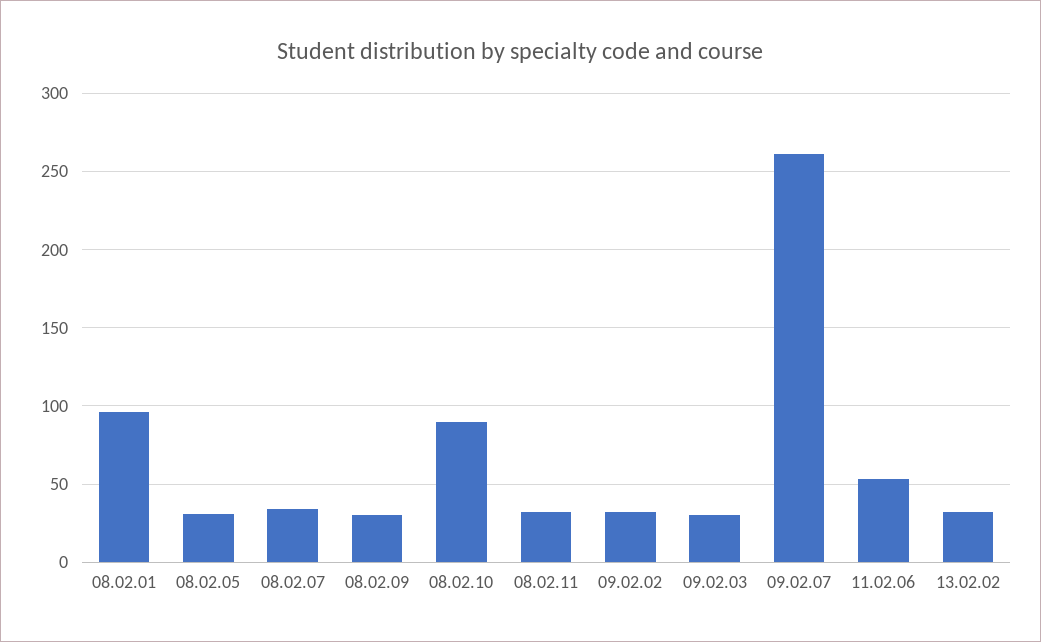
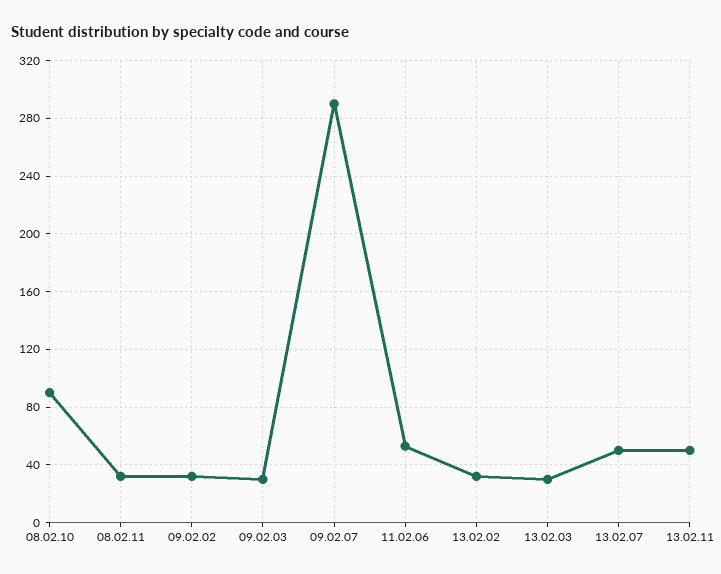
08.02.01: 95 -> none
08.02.05: 30 -> none
08.02.07: 35 -> none
08.02.09: 30 -> none
09.02.07: 260 -> 290
13.02.03: none -> 30
13.02.07: none -> 50
13.02.11: none -> 50

